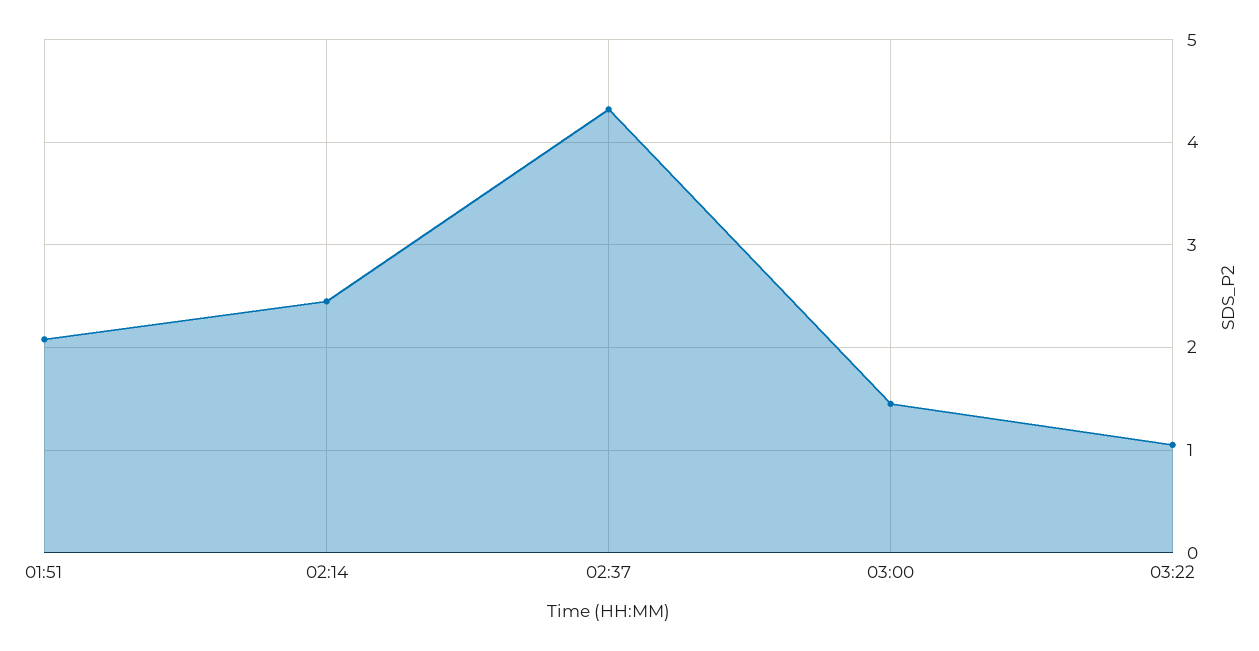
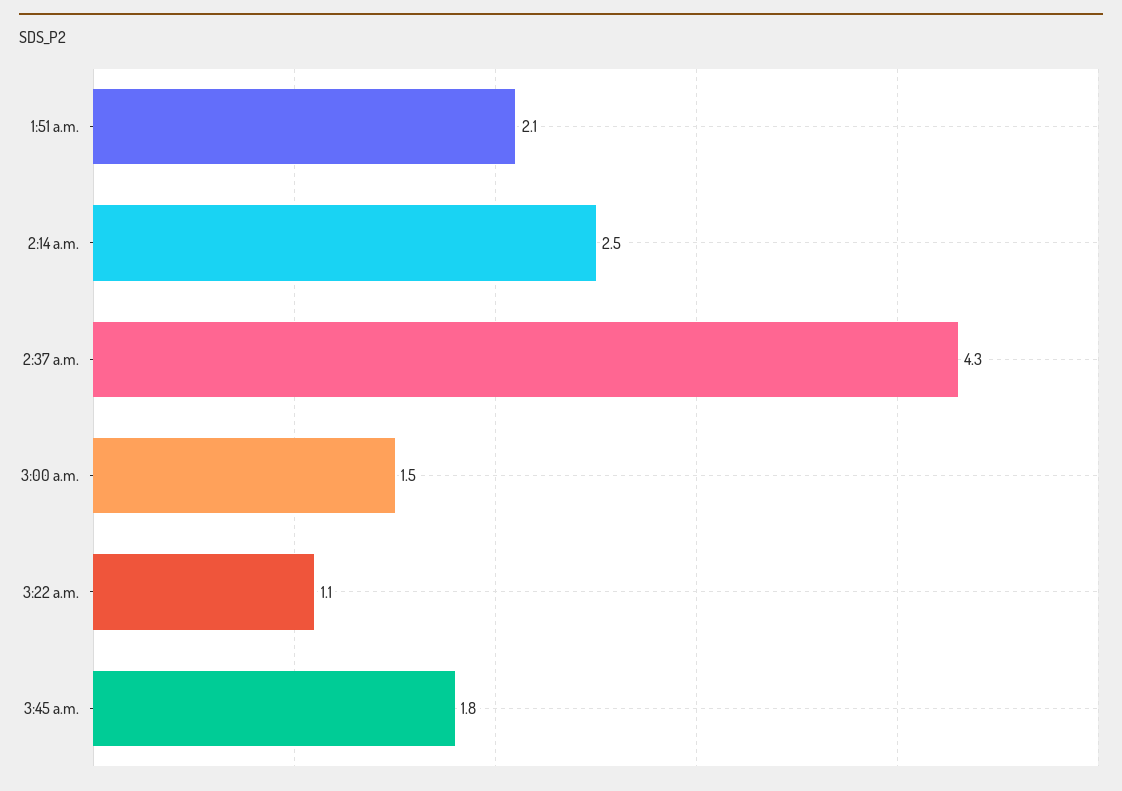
3:45 a.m.: none -> 1.8

